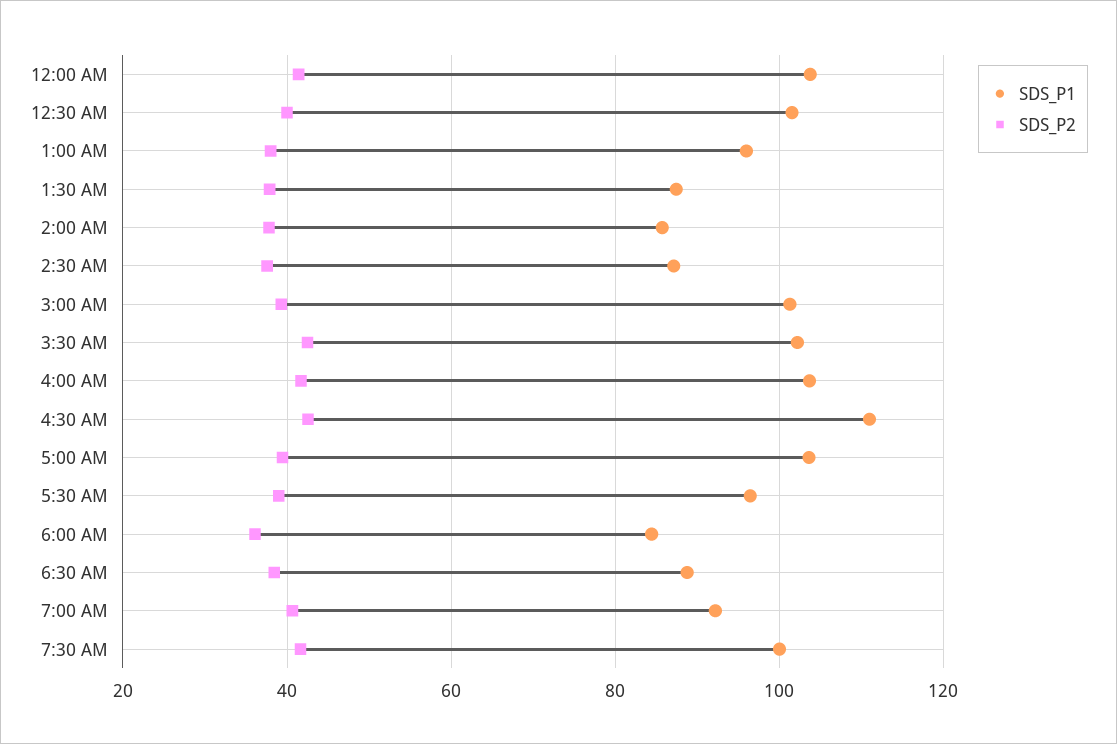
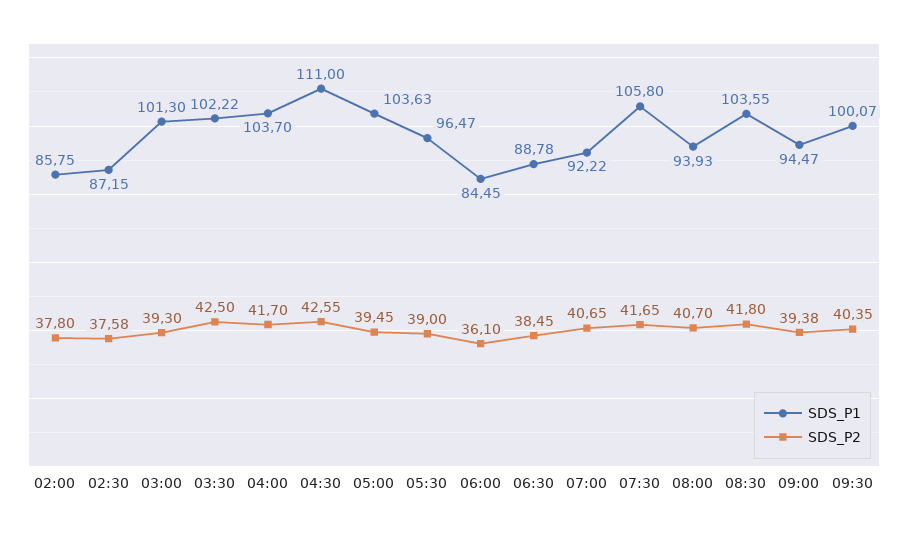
SDS_P1, 12:00 AM: 104 -> none
SDS_P2, 12:00 AM: 42 -> none
SDS_P1, 12:30 AM: 102 -> none
SDS_P2, 12:30 AM: 40 -> none
SDS_P1, 1:00 AM: 96 -> none
SDS_P2, 1:00 AM: 38 -> none
SDS_P1, 1:30 AM: 88 -> none
SDS_P2, 1:30 AM: 38 -> none
SDS_P1, 7:30 AM: 100 -> 105.8
SDS_P1, 08:00: none -> 93.93
SDS_P2, 08:00: none -> 40.7
SDS_P1, 08:30: none -> 103.55
SDS_P2, 08:30: none -> 41.8
SDS_P1, 09:00: none -> 94.47
SDS_P2, 09:00: none -> 39.38
SDS_P1, 09:30: none -> 100.07
SDS_P2, 09:30: none -> 40.35

